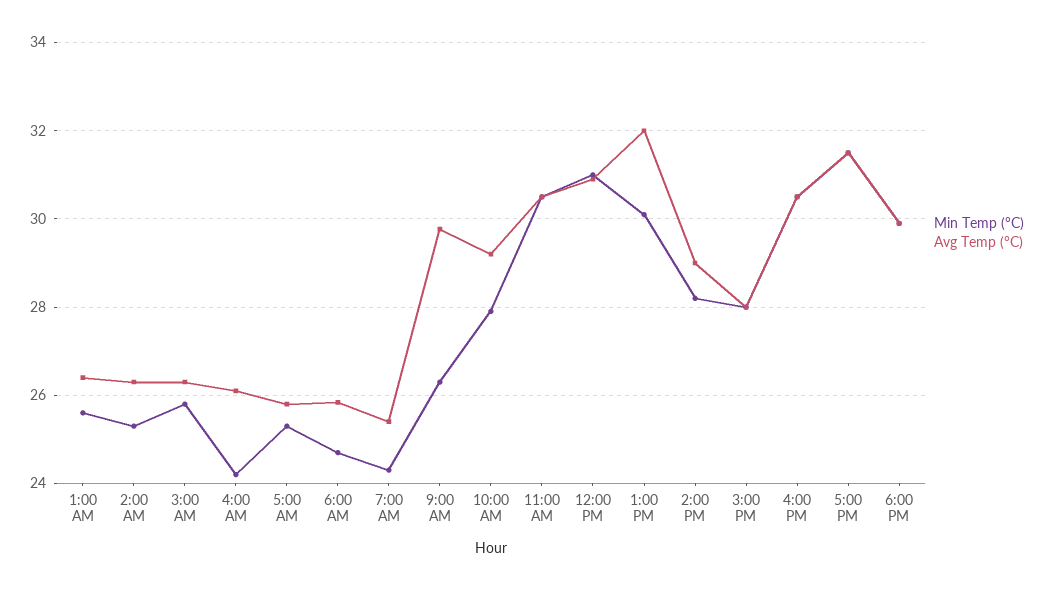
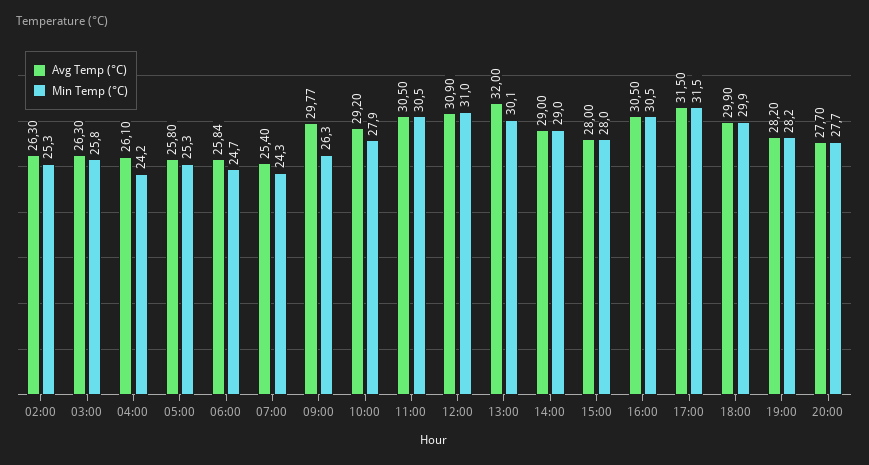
Min Temp (°C), 1:00 AM: 25.6 -> none
Avg Temp (°C), 1:00 AM: 26.4 -> none
Min Temp (°C), 2:00 PM: 28.2 -> 29
Avg Temp (°C), 19:00: none -> 28.2
Min Temp (°C), 19:00: none -> 28.2
Avg Temp (°C), 20:00: none -> 27.7
Min Temp (°C), 20:00: none -> 27.7

